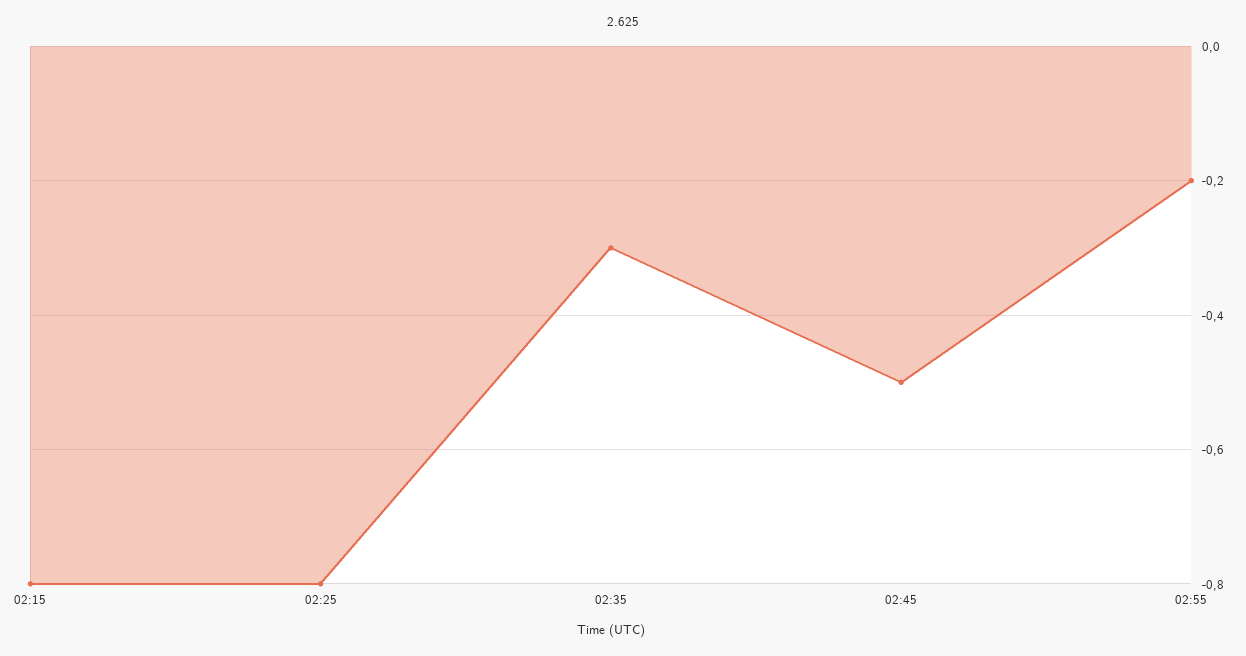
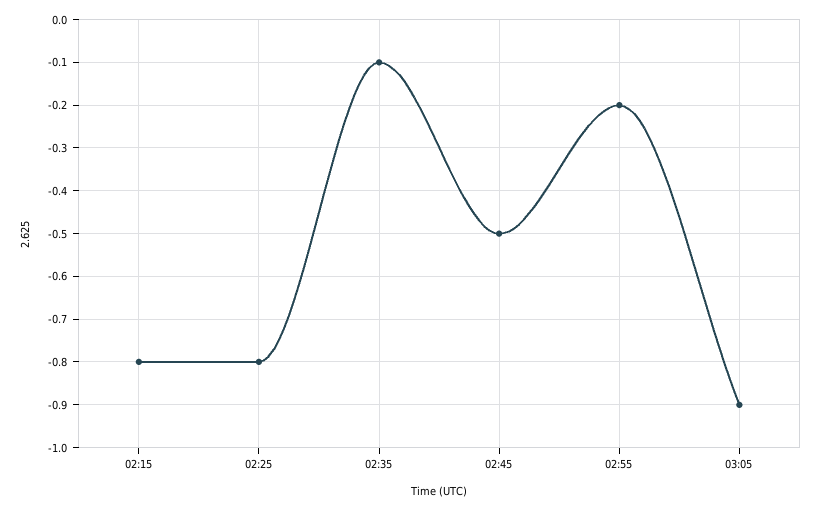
02:35: -0.3 -> -0.1
03:05: none -> -0.9

